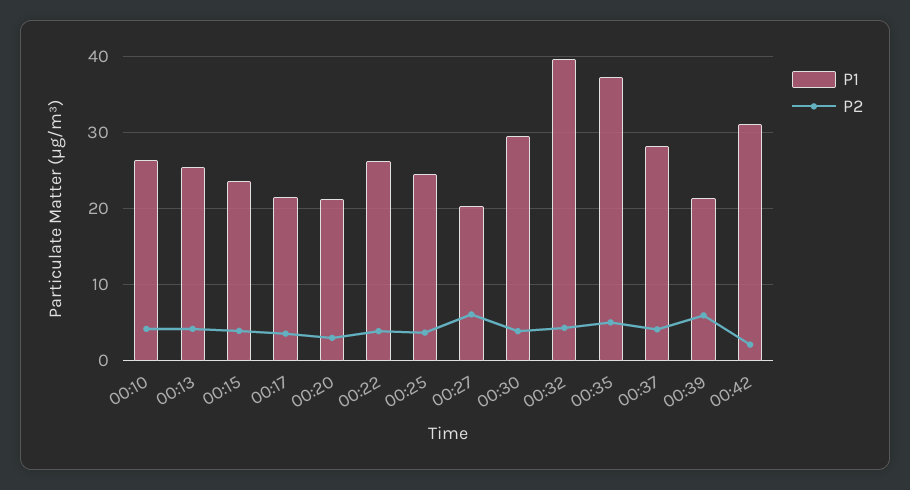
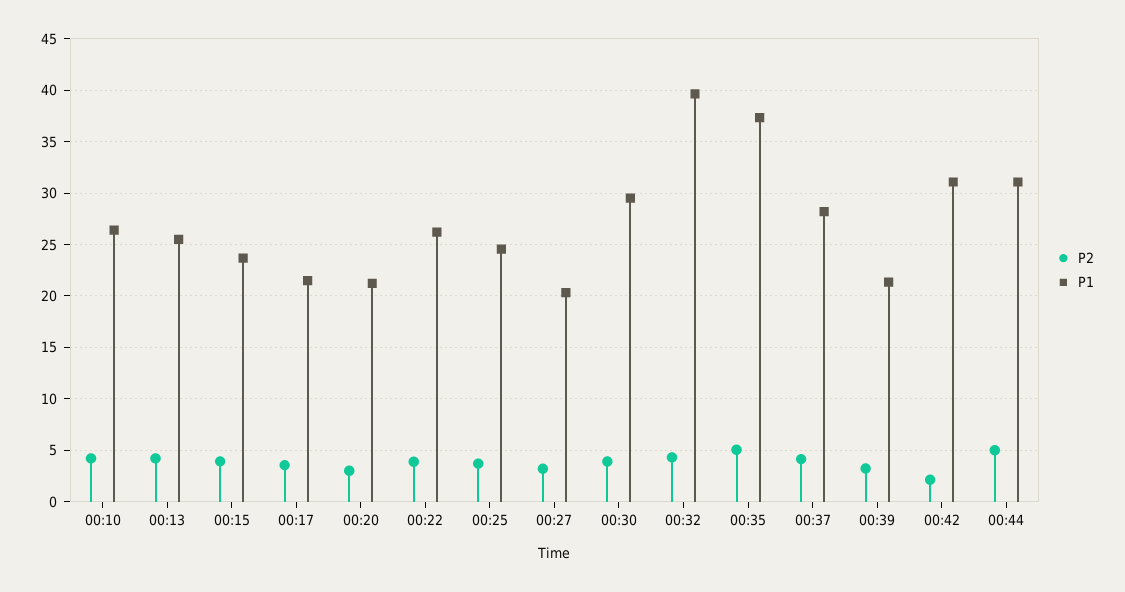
P2, 00:27: 6 -> 3
P2, 00:39: 6 -> 3
P2, 00:44: none -> 5
P1, 00:44: none -> 31

